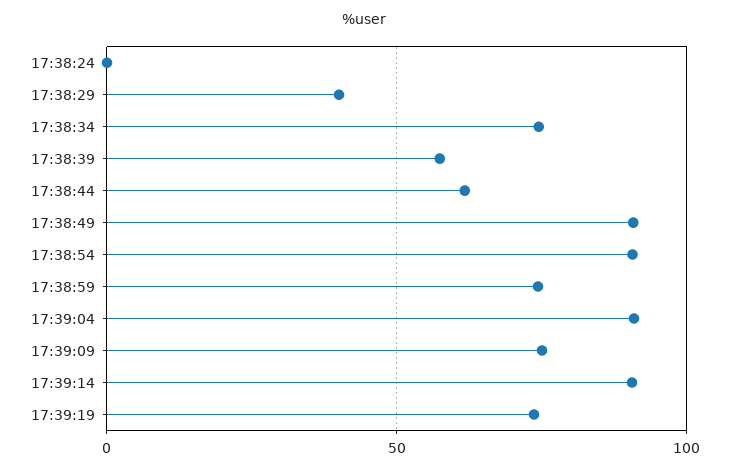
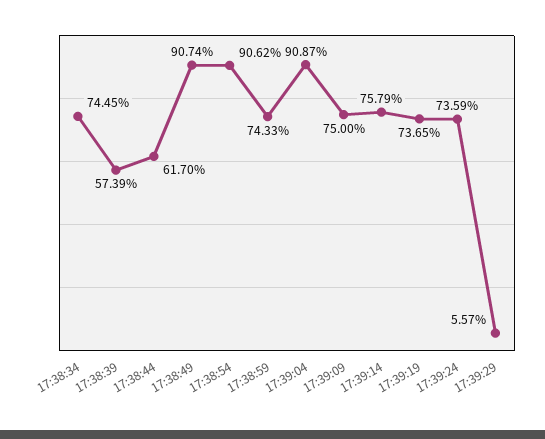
17:38:24: 0 -> none
17:38:29: 40 -> none
17:39:14: 90 -> 75.79
17:39:24: none -> 73.59
17:39:29: none -> 5.57

